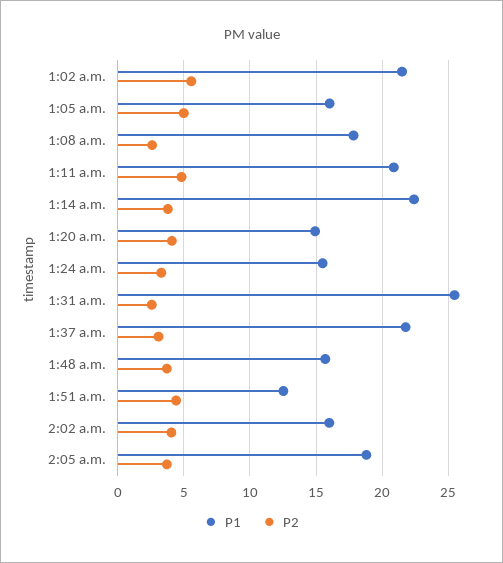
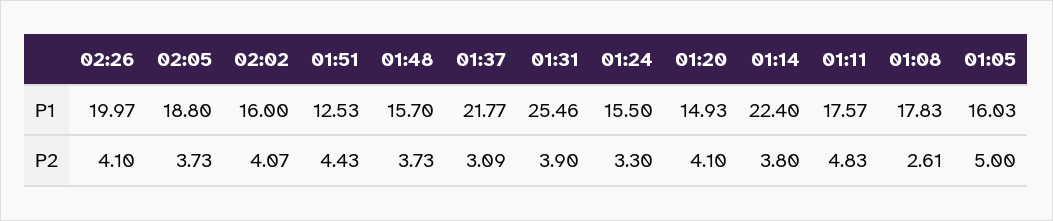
P1, 1:02 a.m.: 21.5 -> none
P2, 1:02 a.m.: 5.5 -> none
P1, 1:11 a.m.: 21 -> 17.57
P2, 1:31 a.m.: 2.5 -> 3.9
P1, 02:26: none -> 19.97
P2, 02:26: none -> 4.1

